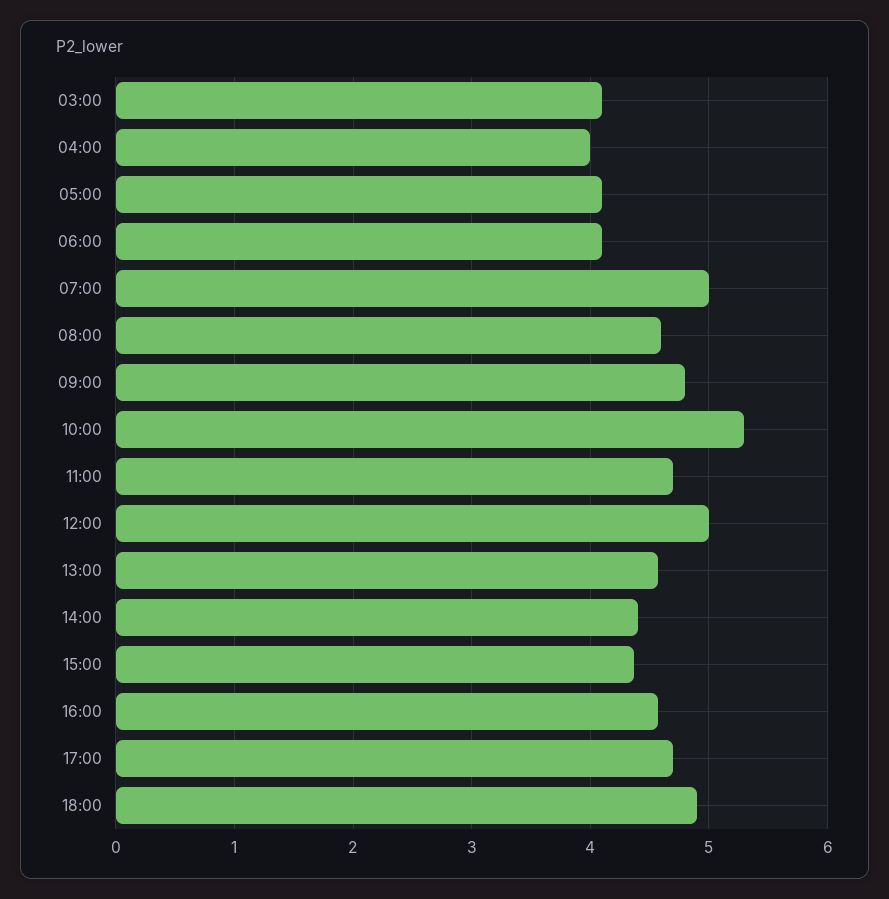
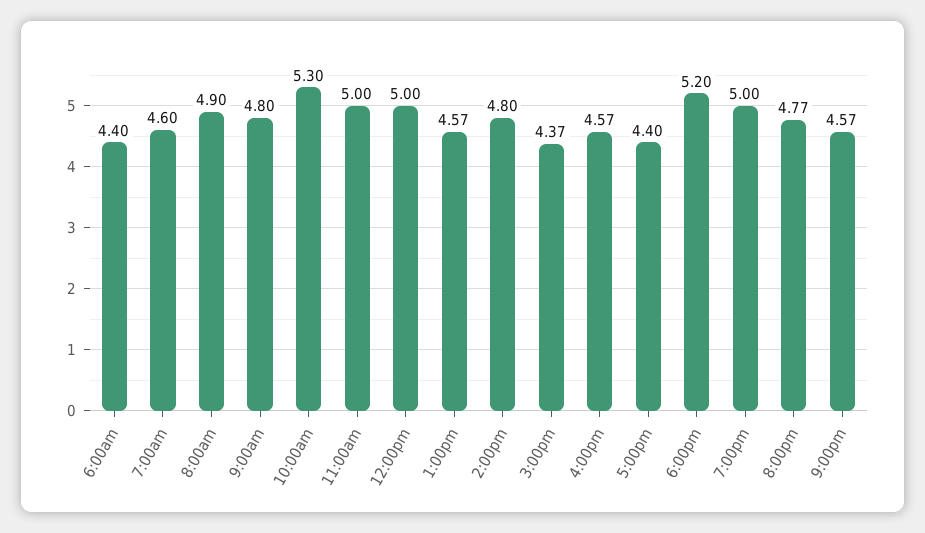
03:00: 4.1 -> none
04:00: 4 -> none
05:00: 4.1 -> none
06:00: 4.1 -> 4.4
07:00: 5 -> 4.6
08:00: 4.6 -> 4.9
11:00: 4.7 -> 5
14:00: 4.4 -> 4.8
17:00: 4.7 -> 4.4
18:00: 4.9 -> 5.2
7:00pm: none -> 5
8:00pm: none -> 4.77
9:00pm: none -> 4.57

